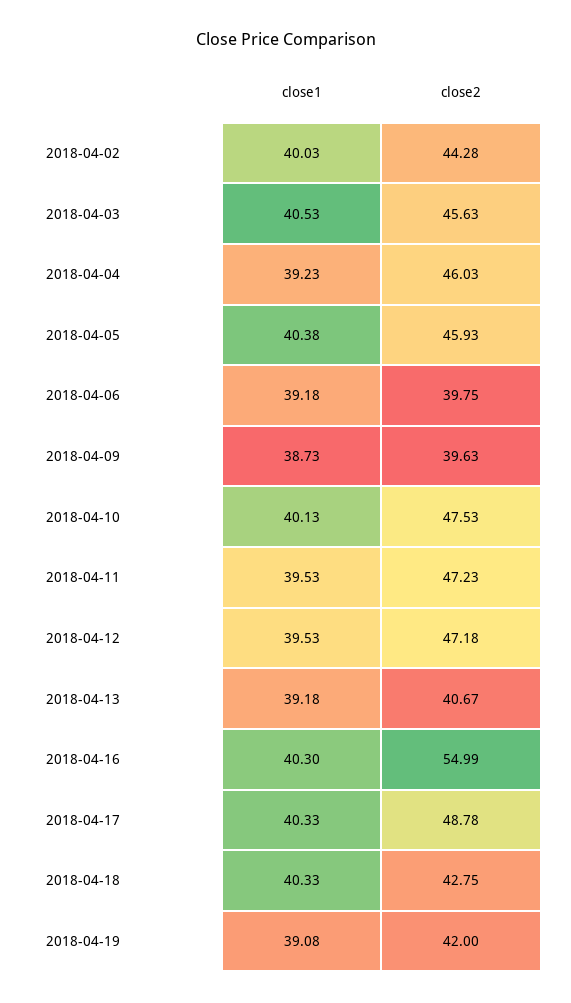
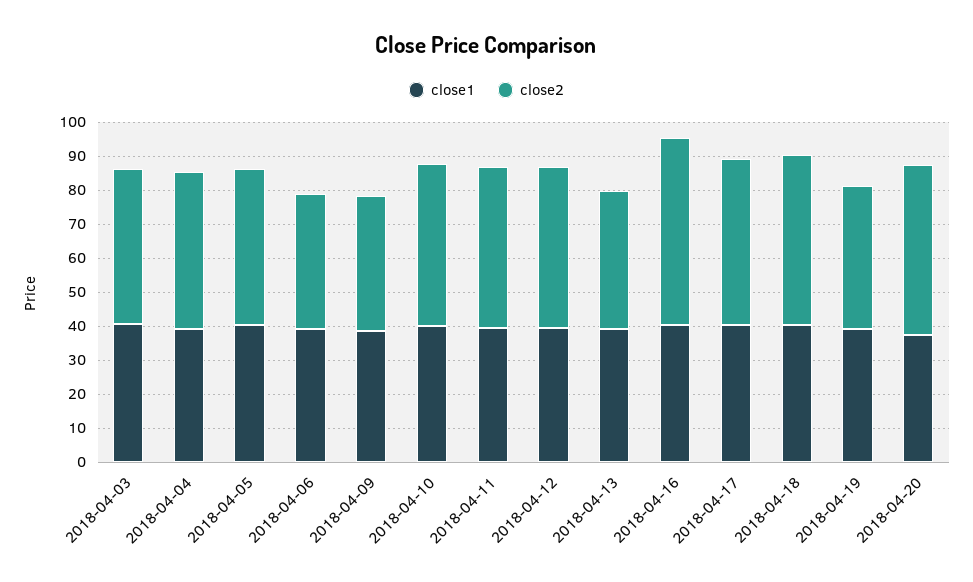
close1, 2018-04-02: 40.03 -> none
close2, 2018-04-02: 44.28 -> none
close2, 2018-04-18: 42.75 -> 50
close1, 2018-04-20: none -> 37.5
close2, 2018-04-20: none -> 50

